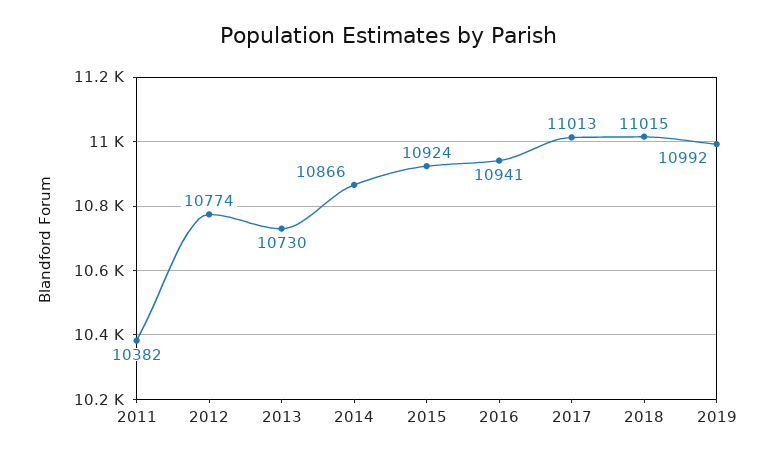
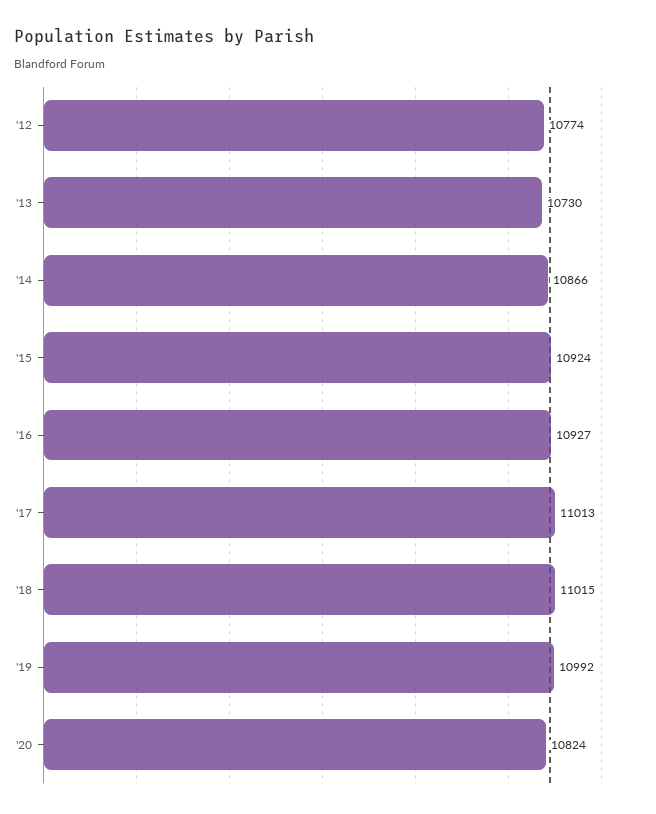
2011: 10382 -> none
2016: 10941 -> 10927
'20: none -> 10824

